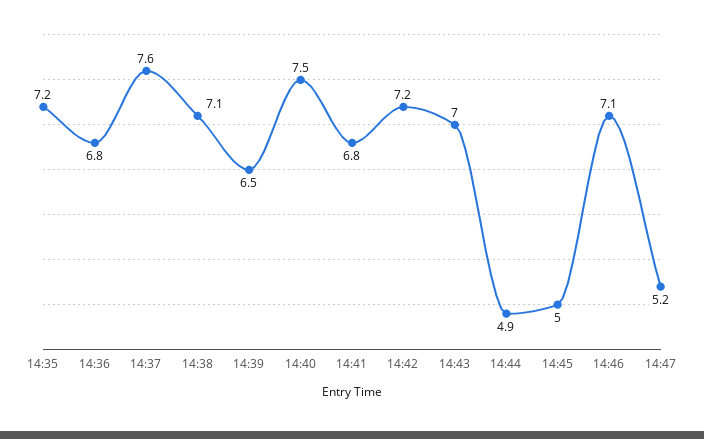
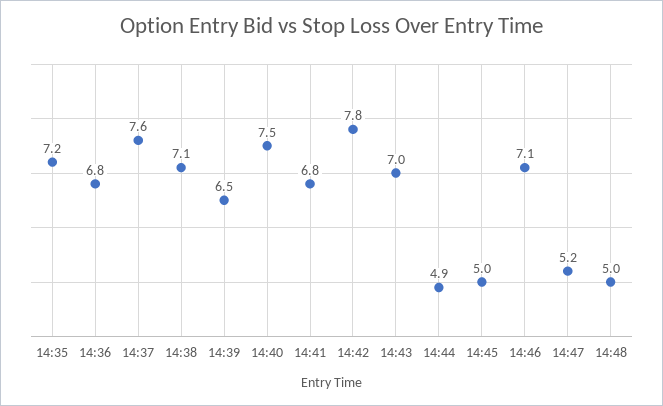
14:42: 7.2 -> 7.8
14:48: none -> 5

